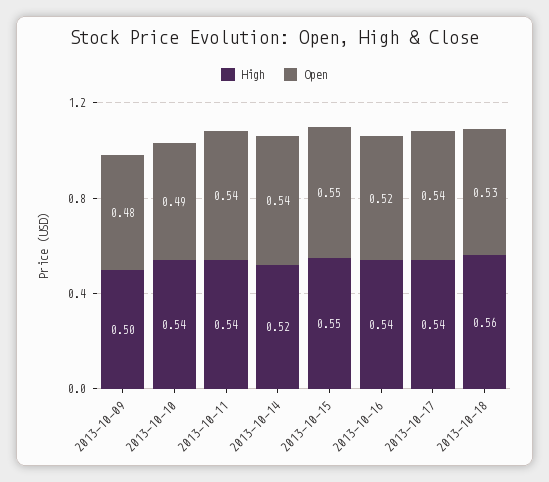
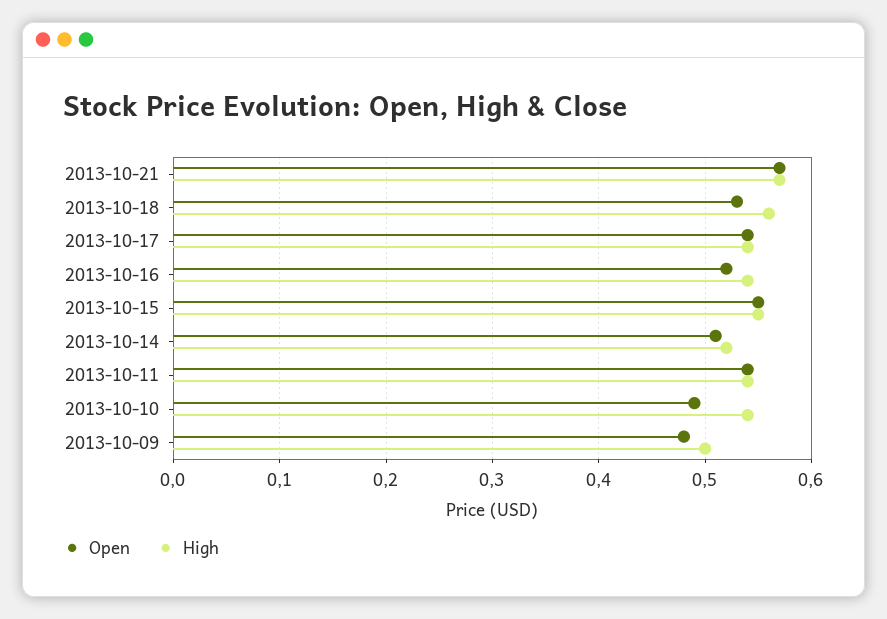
Open, 2013-10-14: 0.54 -> 0.51
Open, 2013-10-21: none -> 0.57
High, 2013-10-21: none -> 0.57

